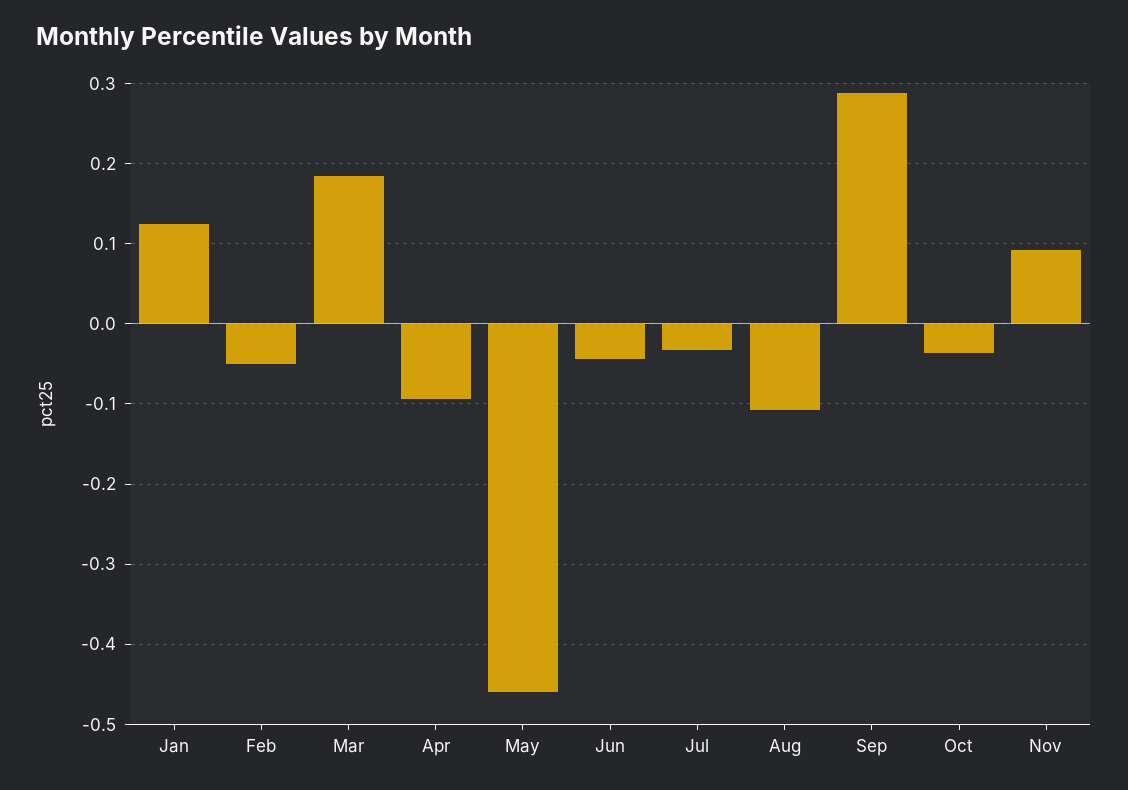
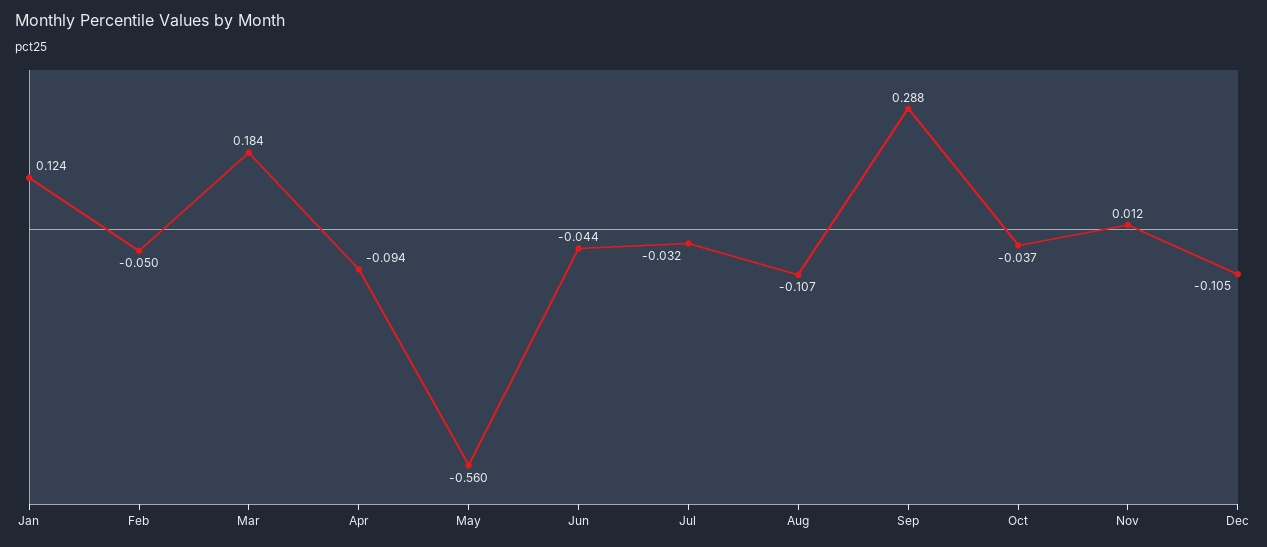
May: -0.46 -> -0.56
Nov: 0.09 -> 0.012
Dec: none -> -0.105

